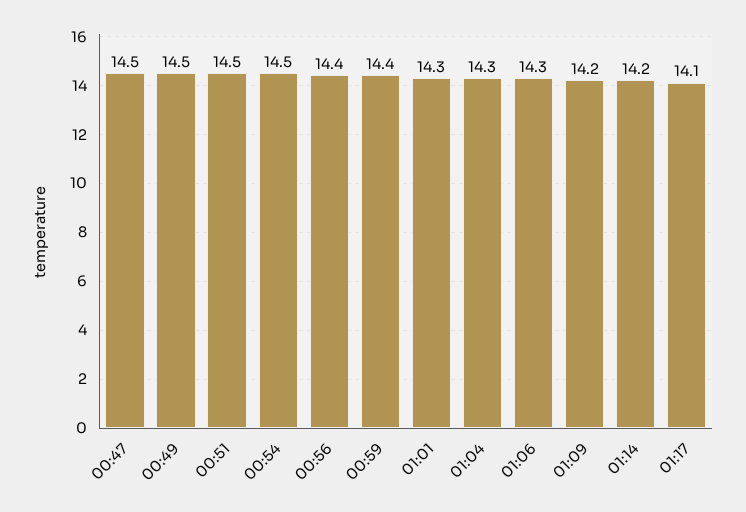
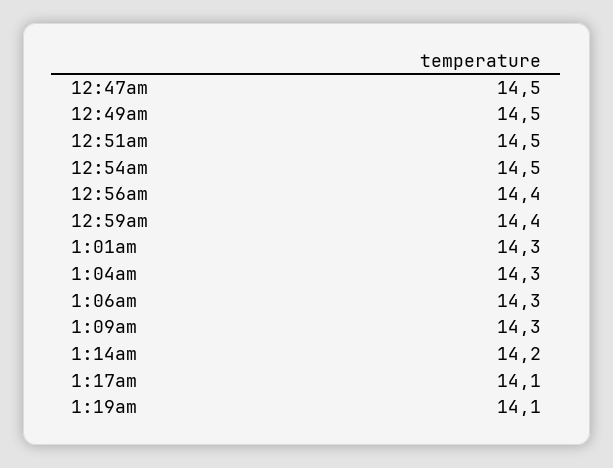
01:09: 14.2 -> 14.3
1:19am: none -> 14.1

